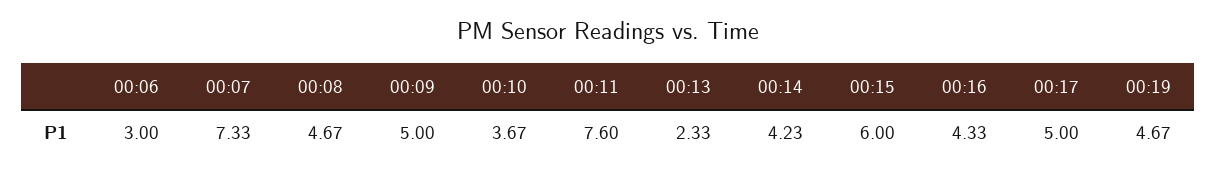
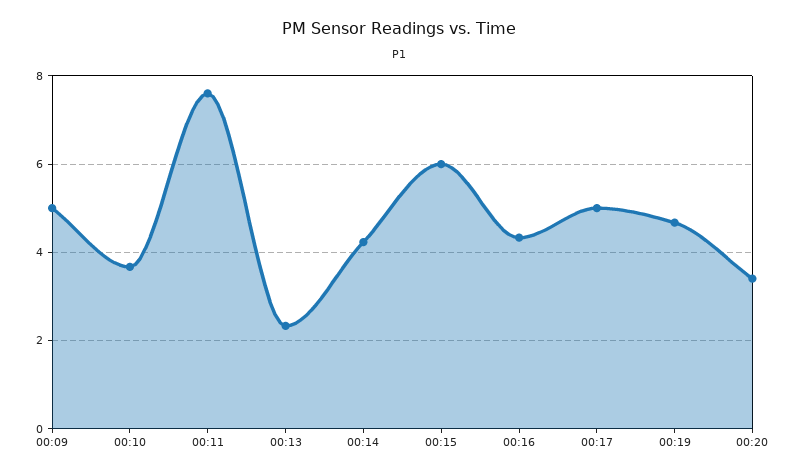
00:06: 3 -> none
00:07: 7.33 -> none
00:08: 4.67 -> none
00:20: none -> 3.4

